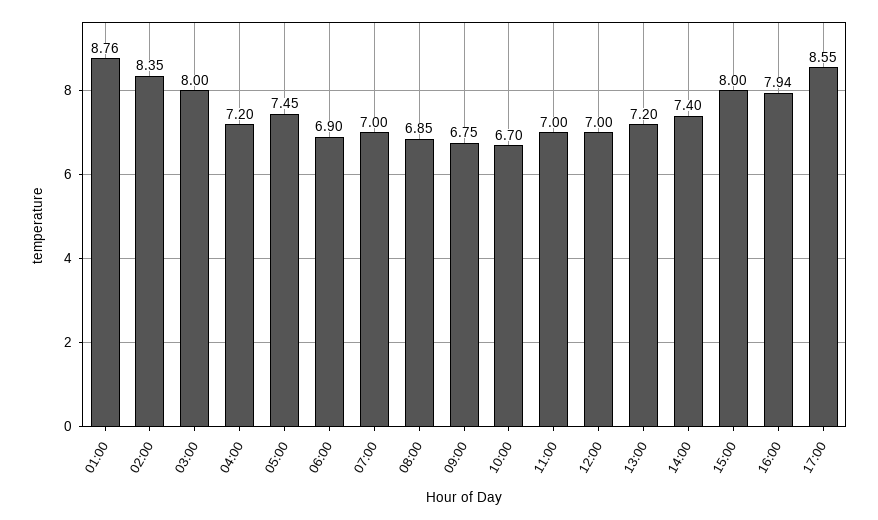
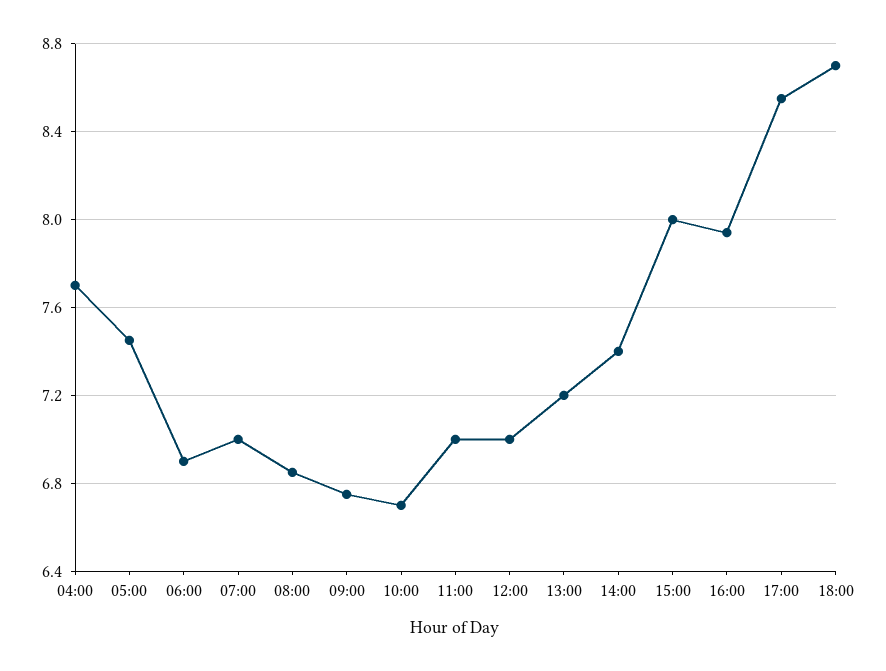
01:00: 8.76 -> none
02:00: 8.35 -> none
03:00: 8 -> none
04:00: 7.2 -> 7.7
18:00: none -> 8.7

